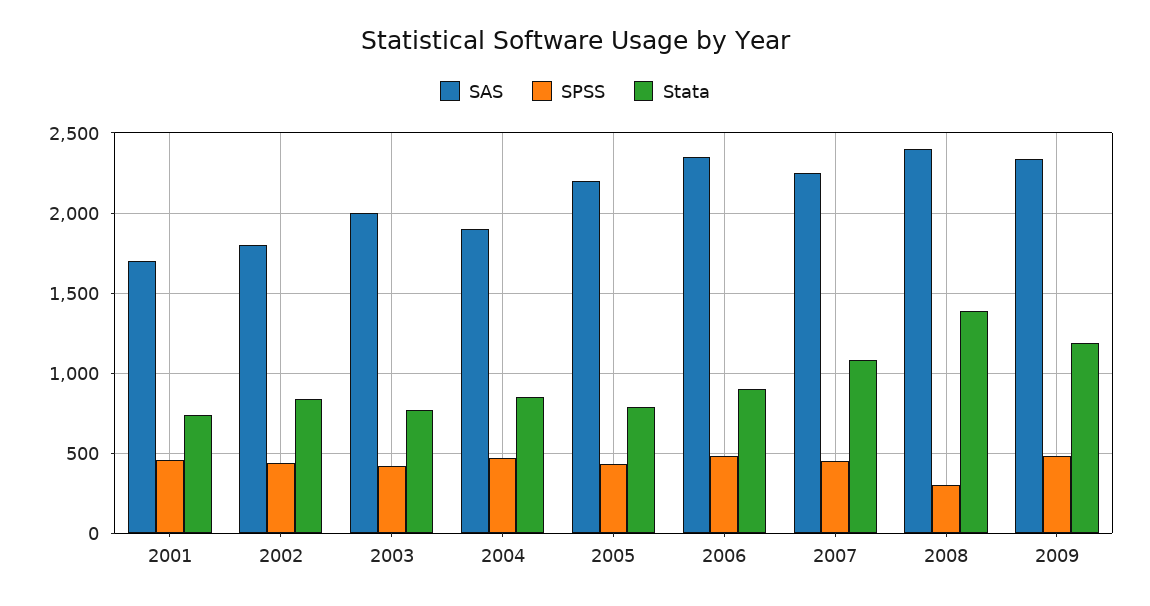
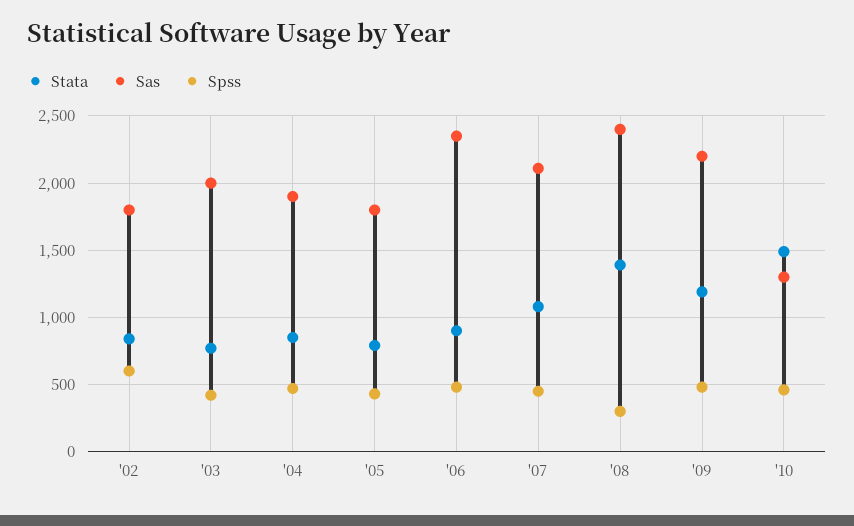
SAS, 2001: 1700 -> none
SPSS, 2001: 450 -> none
Stata, 2001: 750 -> none
SPSS, 2002: 450 -> 600
SAS, 2005: 2200 -> 1800
SAS, 2007: 2250 -> 2100
SAS, 2009: 2350 -> 2200
Stata, '10: none -> 1500
SAS, '10: none -> 1300
SPSS, '10: none -> 450

